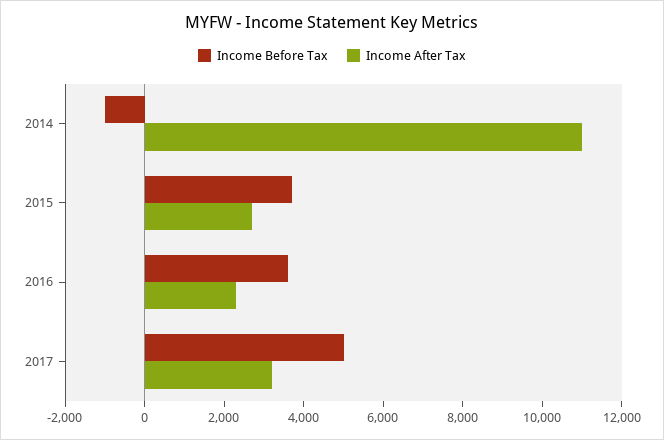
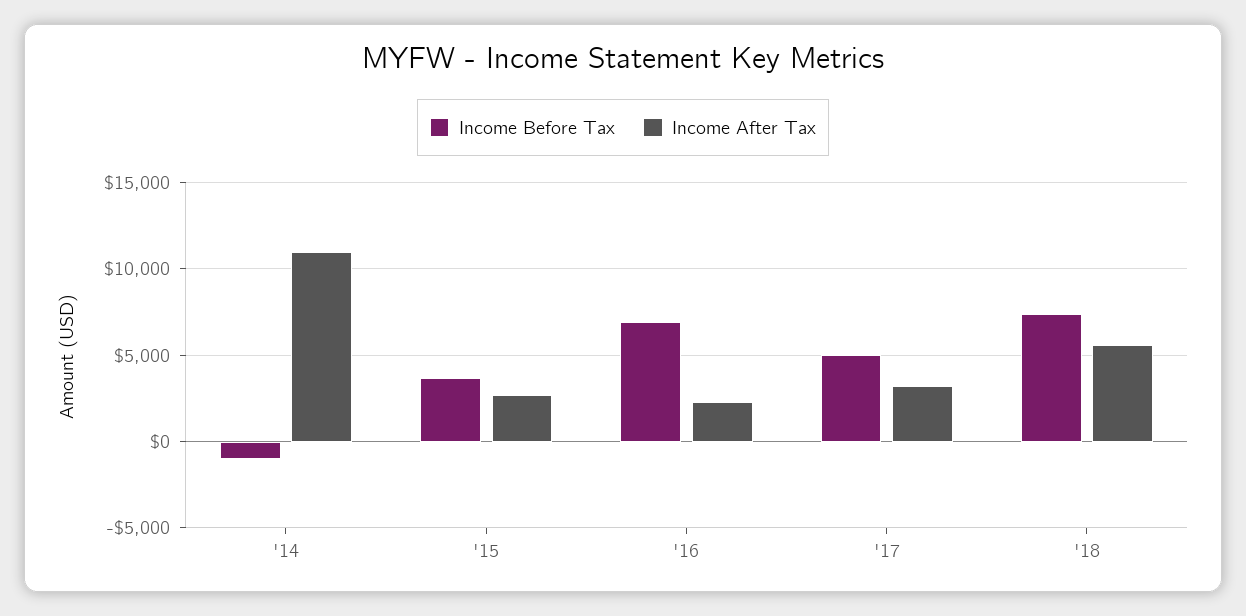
Income Before Tax, 2016: 3500 -> 7000
Income Before Tax, '18: none -> 7500
Income After Tax, '18: none -> 5500

